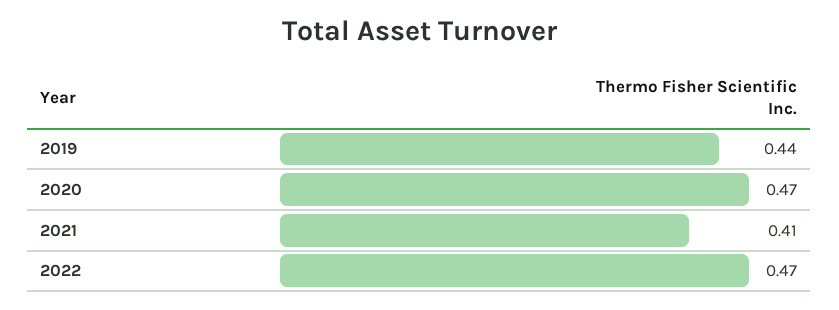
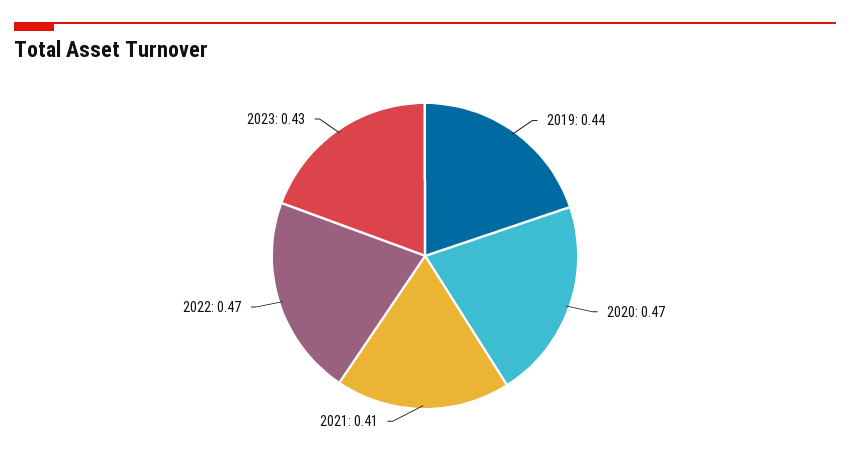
2023: none -> 0.43

